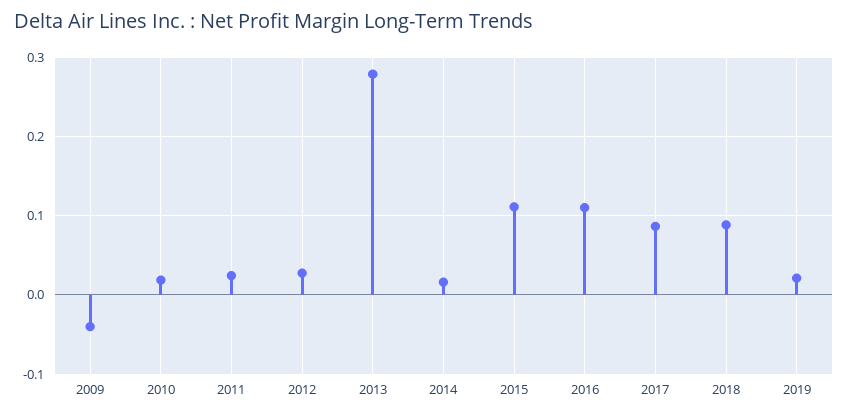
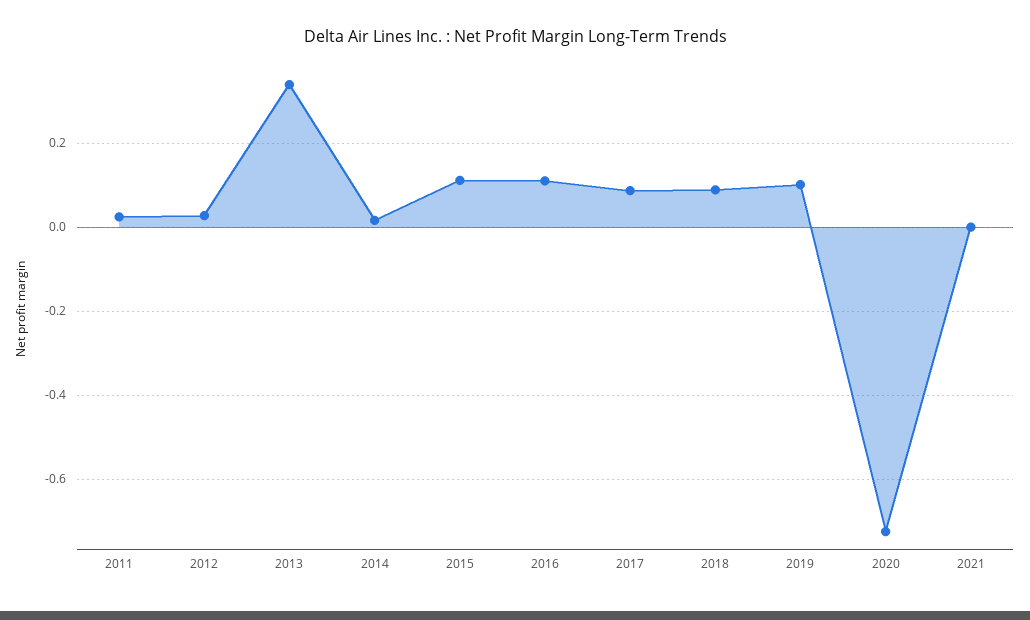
2009: -0.04 -> none
2010: 0.02 -> none
2013: 0.28 -> 0.34
2019: 0.02 -> 0.1
2020: none -> -0.72
2021: none -> 0

